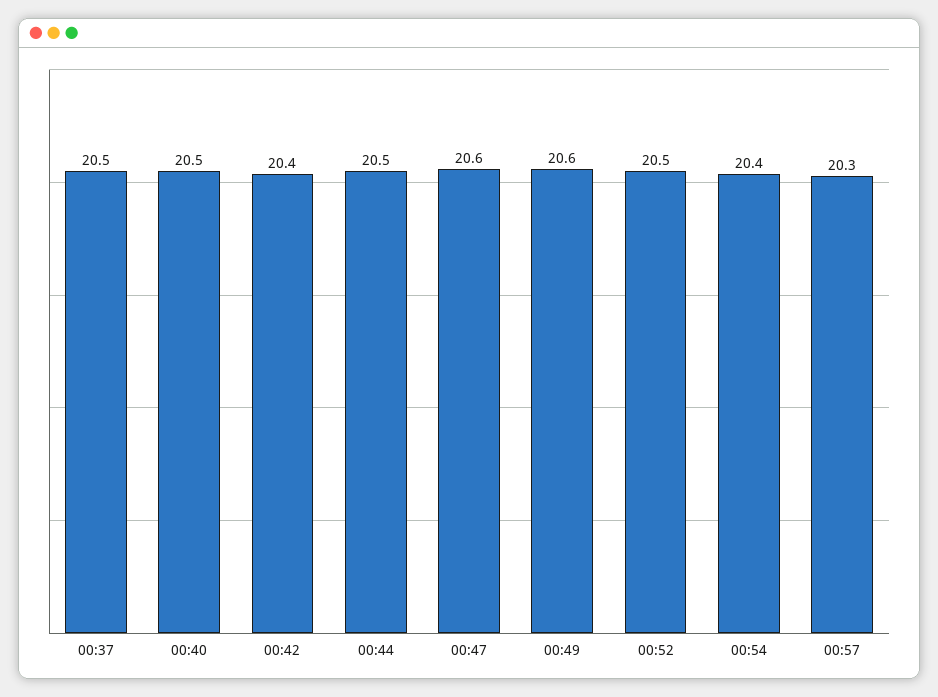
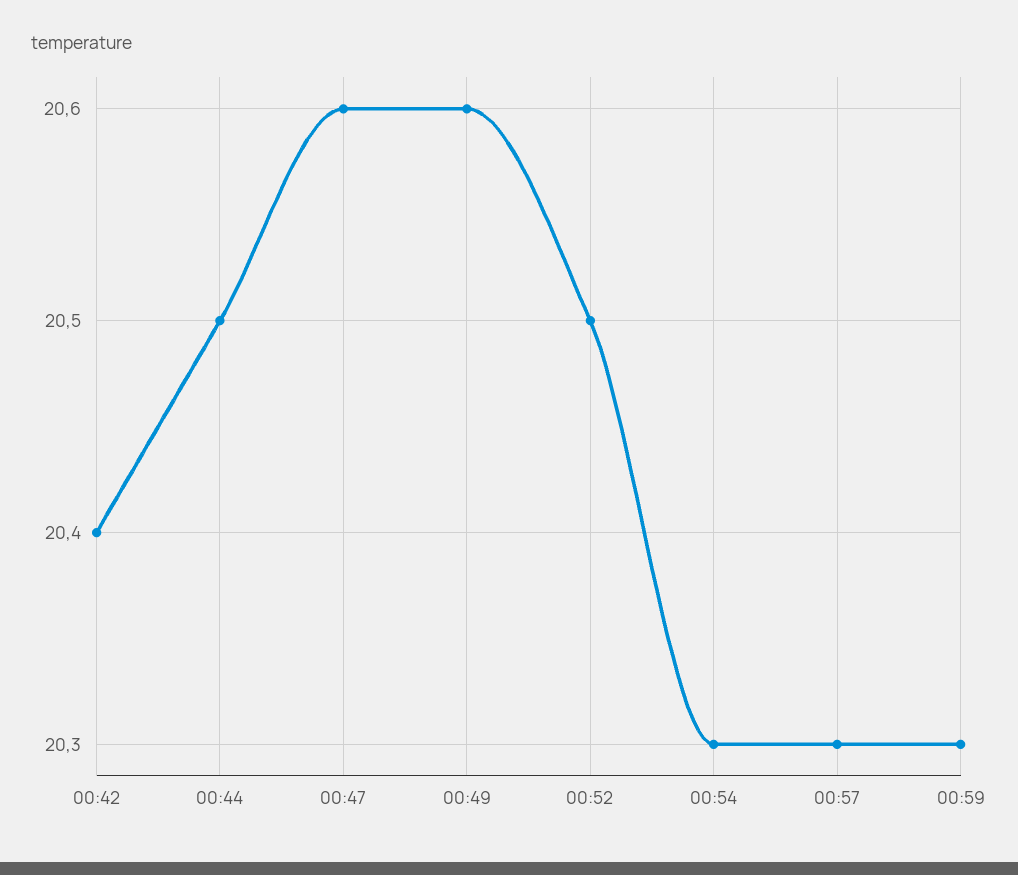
00:37: 20.5 -> none
00:40: 20.5 -> none
00:54: 20.4 -> 20.3
00:59: none -> 20.3

